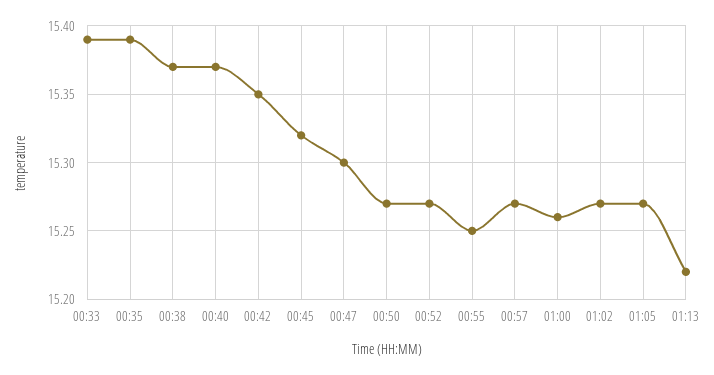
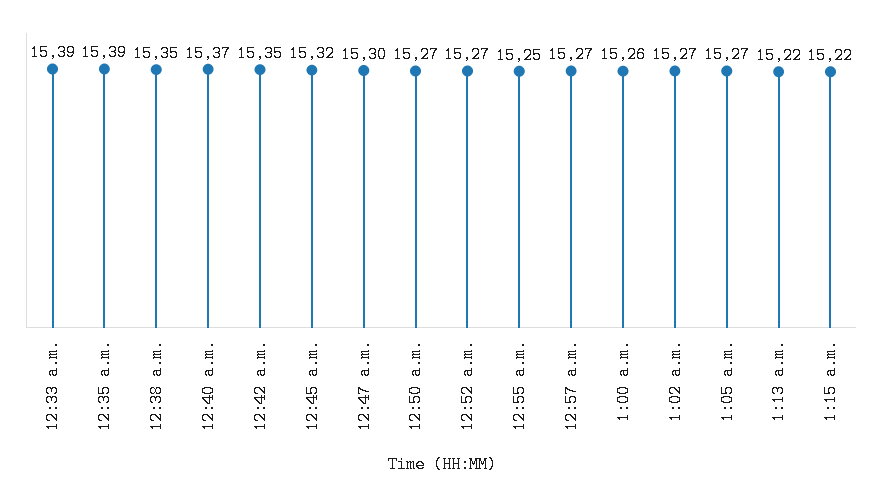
00:38: 15.37 -> 15.35
1:15 a.m.: none -> 15.22

